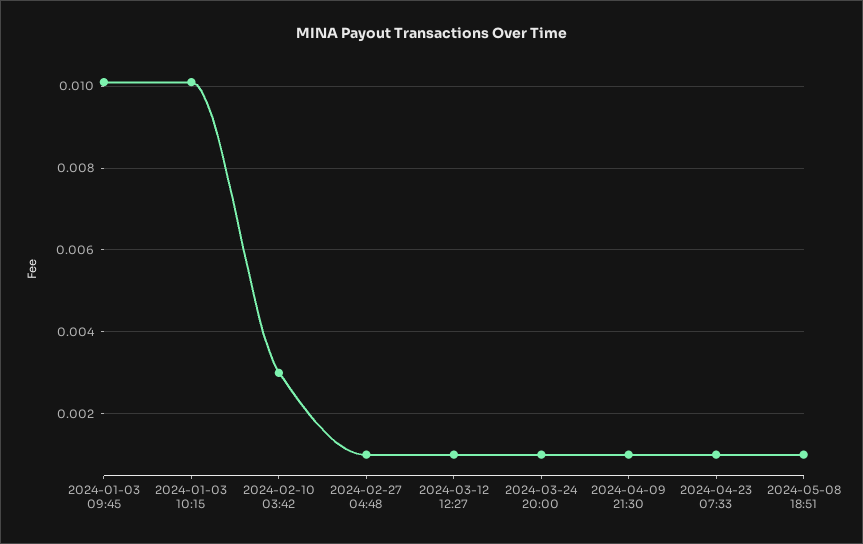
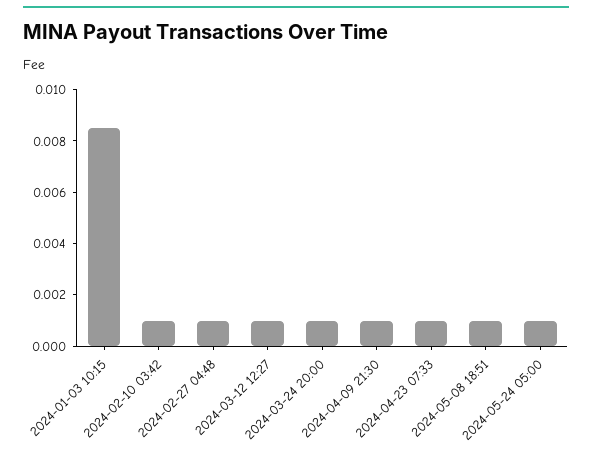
2024-01-03 09:45: 0.01 -> none
2024-01-03 10:15: 0.01 -> 0.0085
2024-02-10 03:42: 0.003 -> 0.001
2024-05-24 05:00: none -> 0.001

